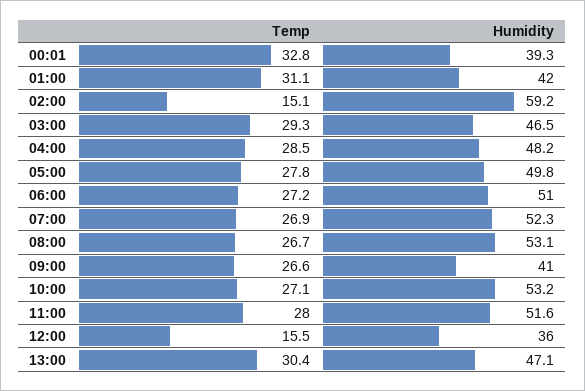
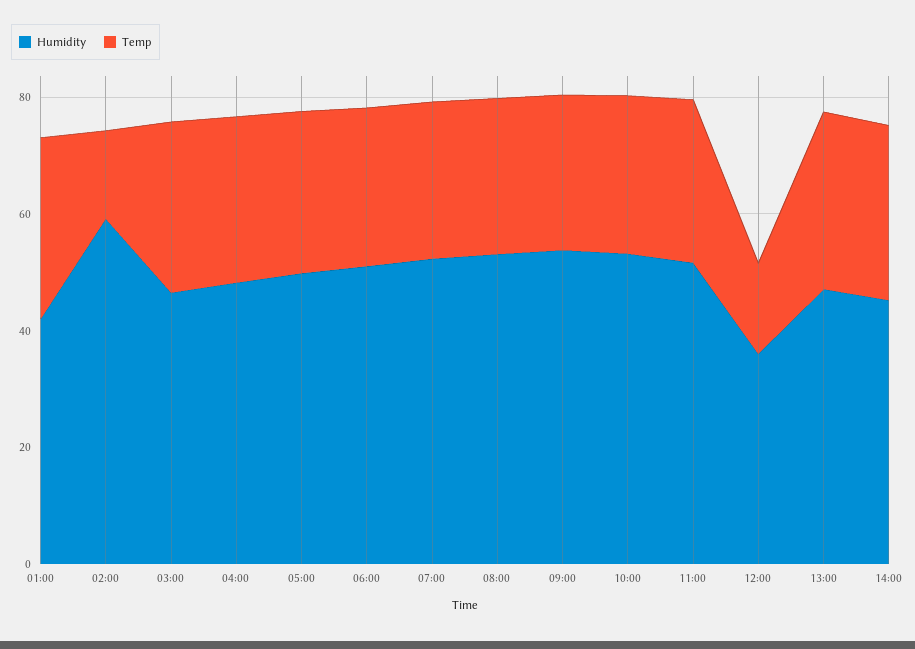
Temp, 00:01: 32.8 -> none
Humidity, 00:01: 39.3 -> none
Humidity, 09:00: 41 -> 55
Humidity, 14:00: none -> 45
Temp, 14:00: none -> 30

